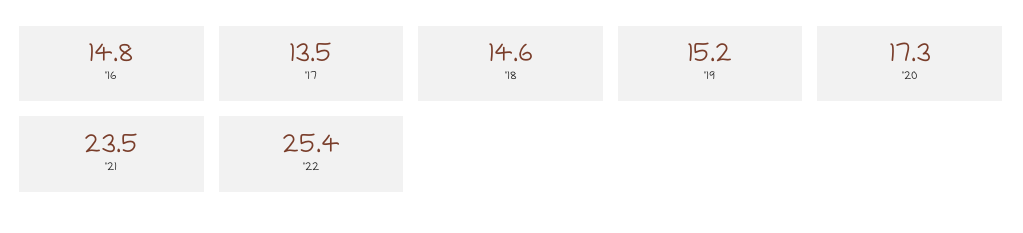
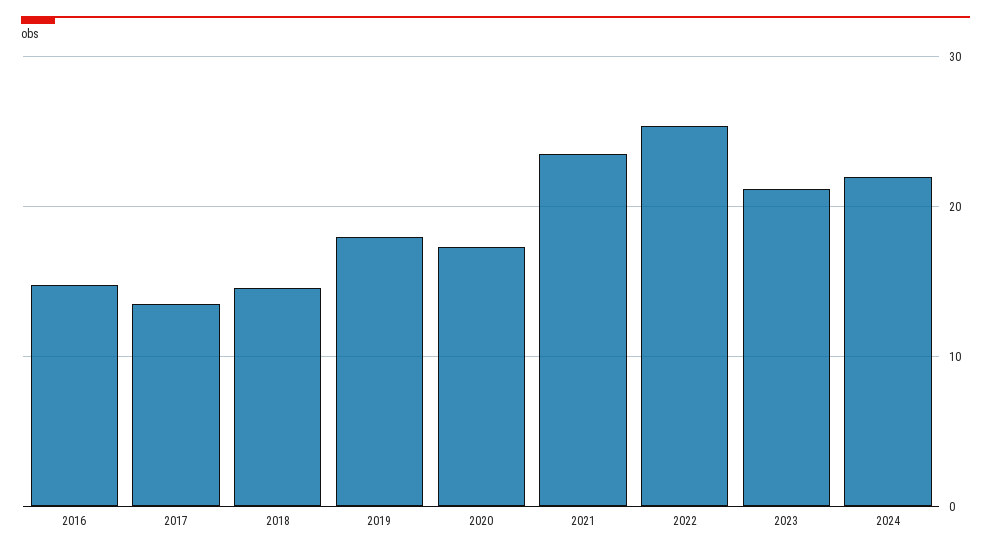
'19: 15.2 -> 18
2023: none -> 21
2024: none -> 22

